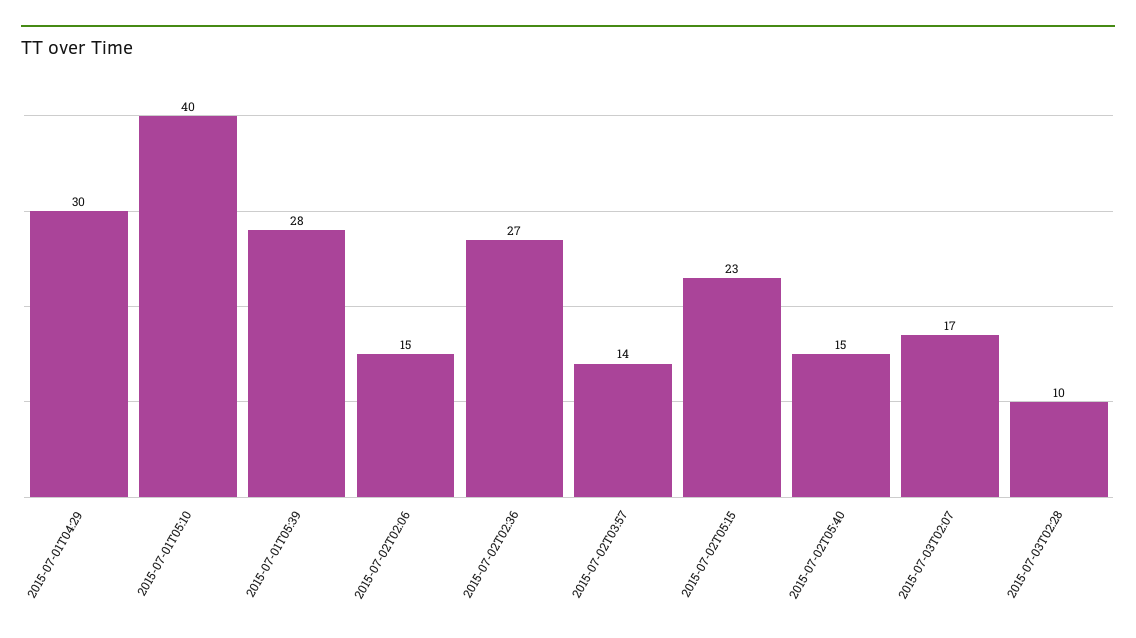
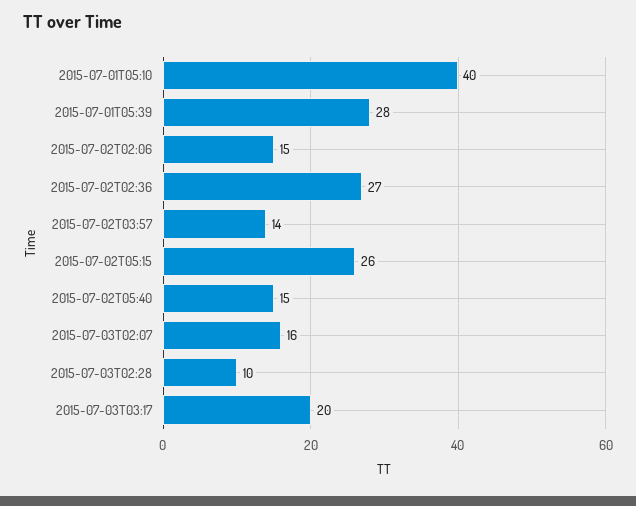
2015-07-01T04:29: 30 -> none
2015-07-02T05:15: 23 -> 26
2015-07-03T02:07: 17 -> 16
2015-07-03T03:17: none -> 20

